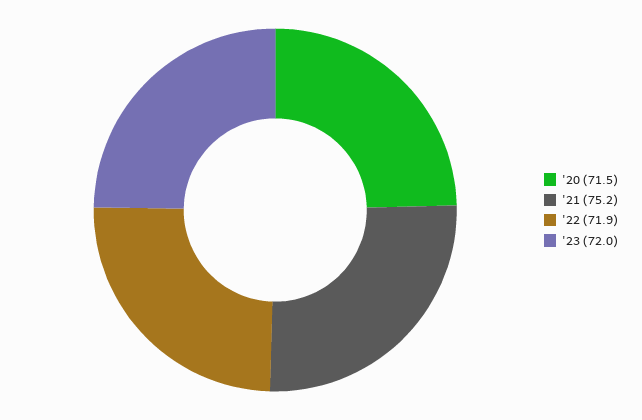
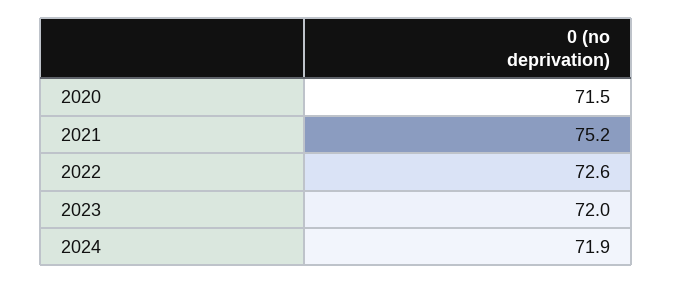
'22: 71.9 -> 72.6
2024: none -> 71.9

